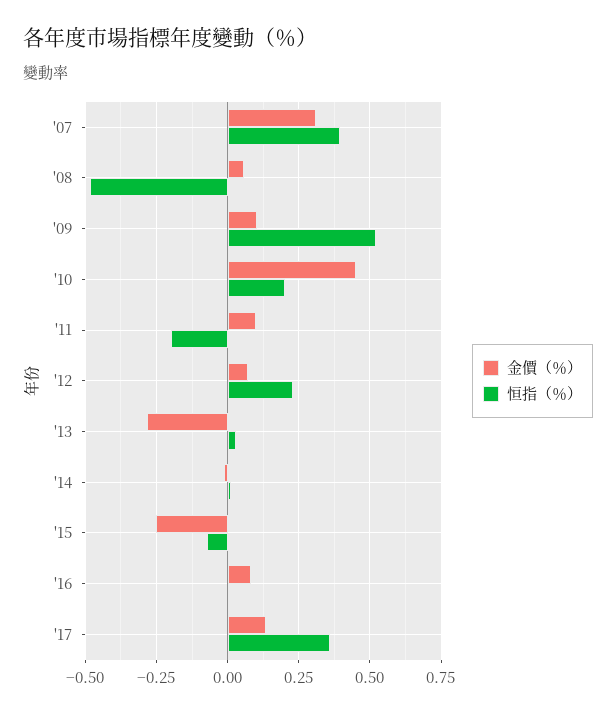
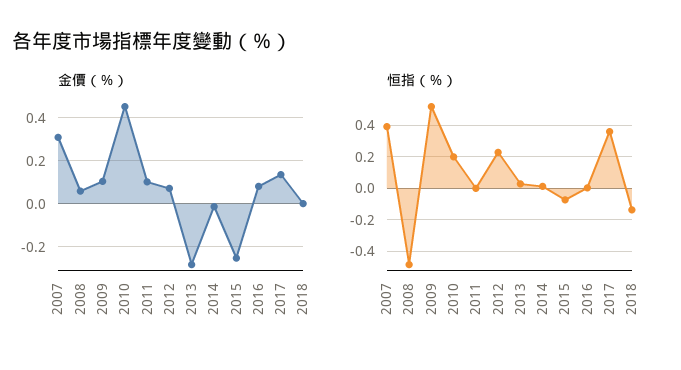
恒指（％）, '11: -0.2 -> 0
金價（％）, 2018: none -> 0
恒指（％）, 2018: none -> -0.15

